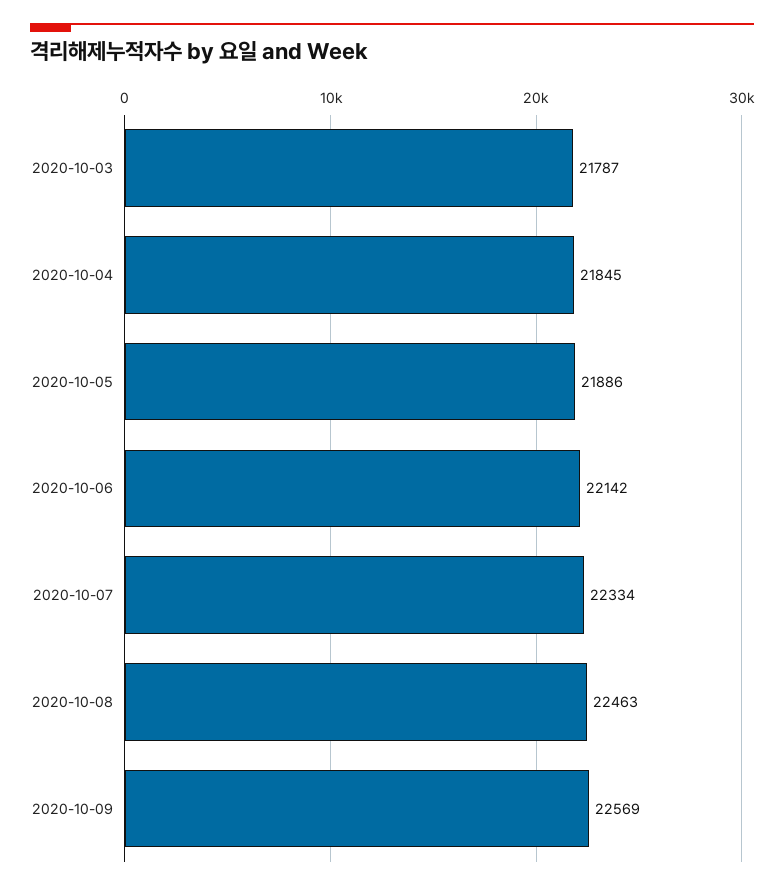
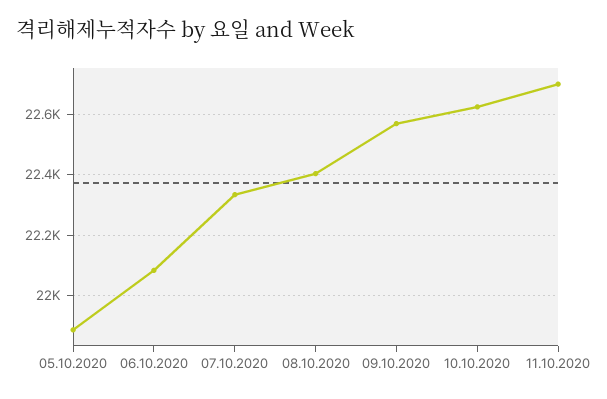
2020-10-03: 21787 -> none
2020-10-04: 21845 -> none
2020-10-06: 22142 -> 22080
2020-10-08: 22463 -> 22400
10.10.2020: none -> 22620
11.10.2020: none -> 22700

